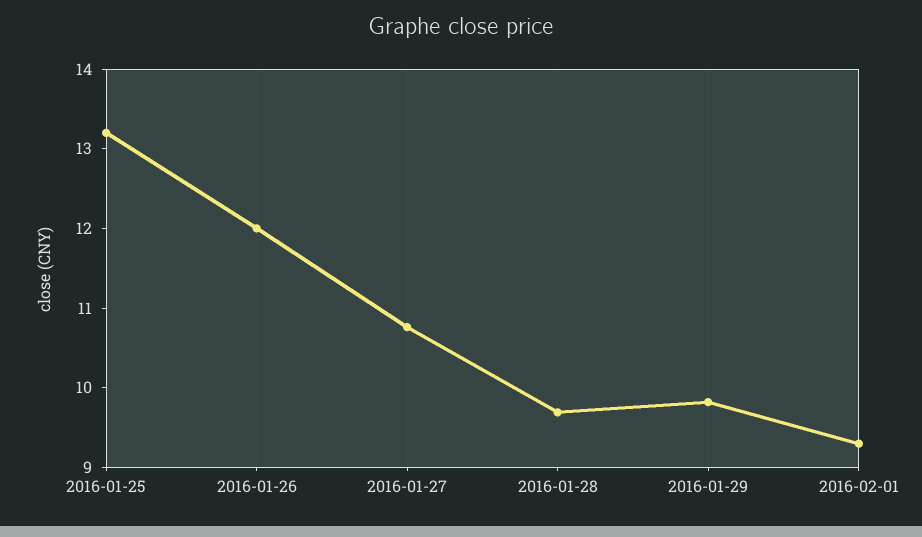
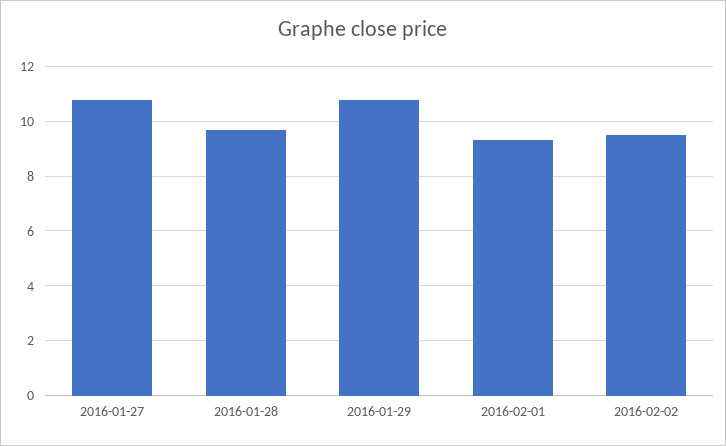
2016-01-25: 13.2 -> none
2016-01-26: 12 -> none
2016-01-29: 9.8 -> 10.75
2016-02-02: none -> 9.5

